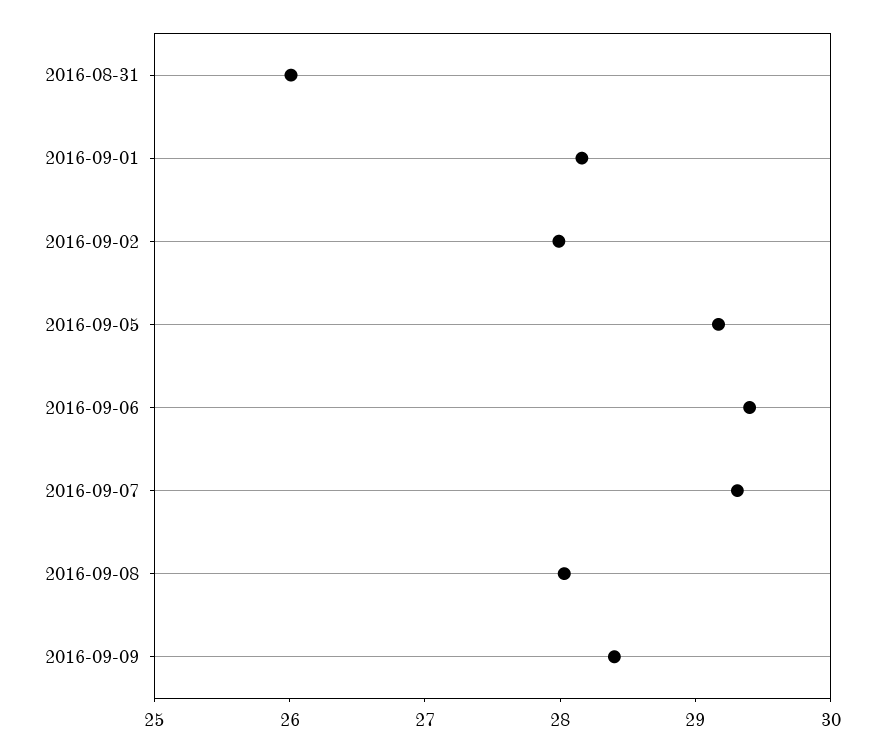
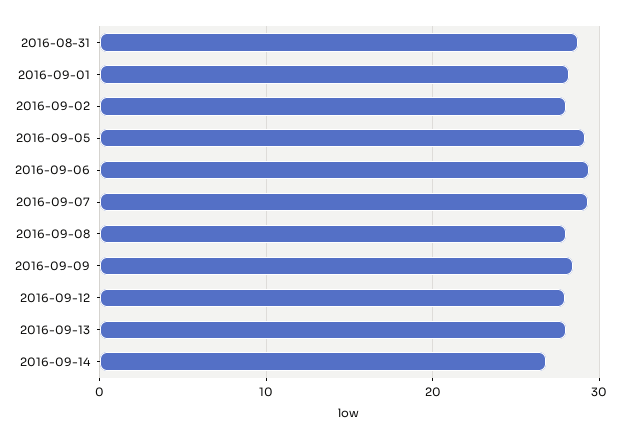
2016-08-31: 26 -> 29
2016-09-12: none -> 28
2016-09-13: none -> 28
2016-09-14: none -> 27

